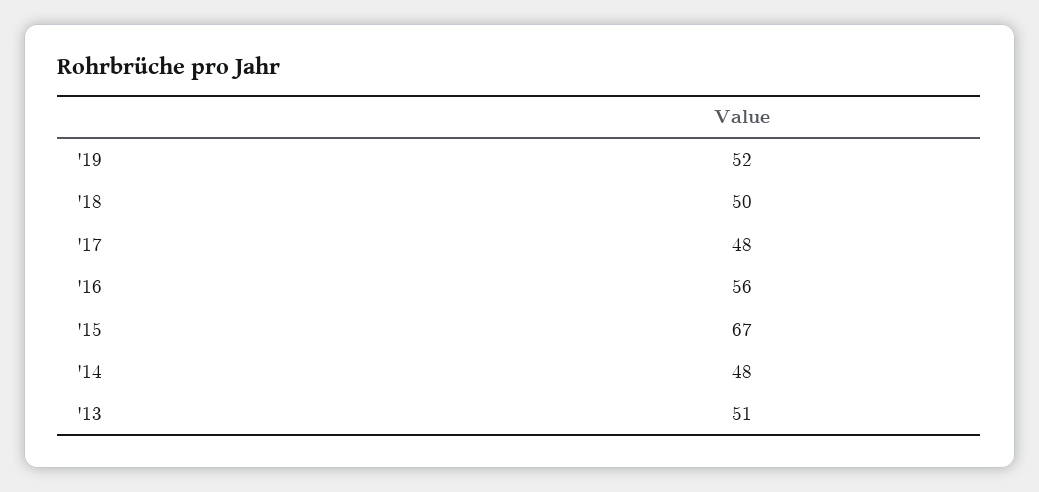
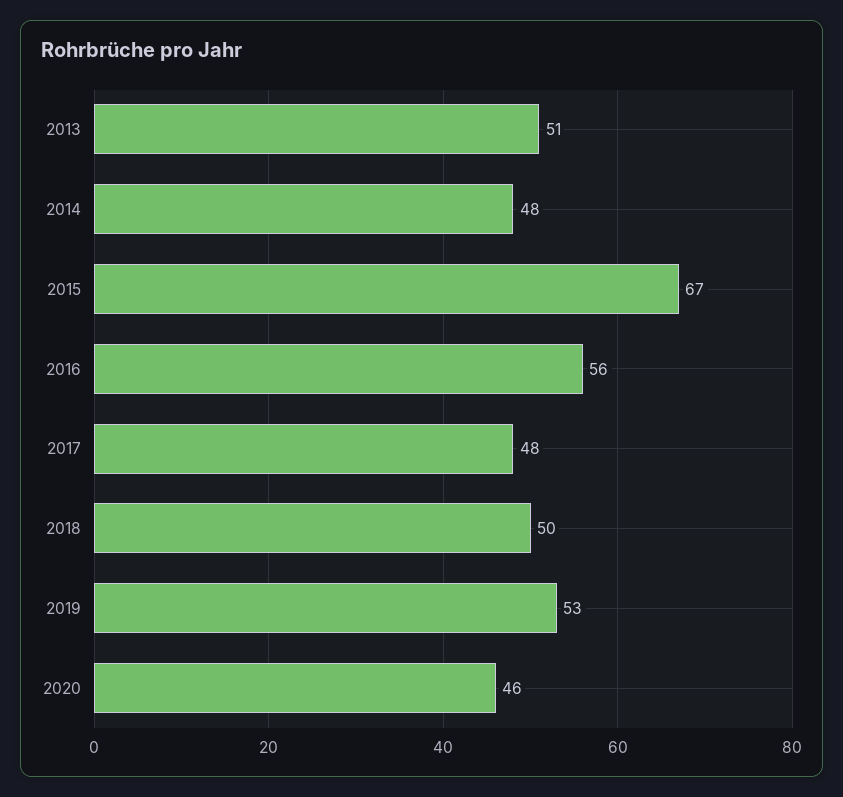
'19: 52 -> 53
2020: none -> 46

